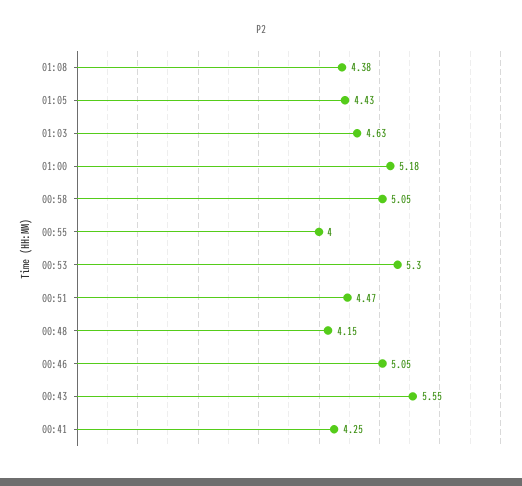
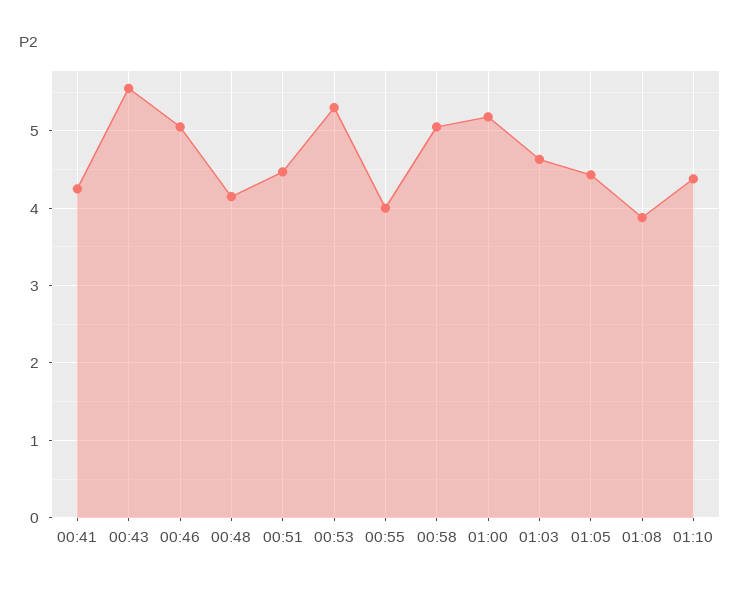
01:08: 4.38 -> 3.9
01:10: none -> 4.4

